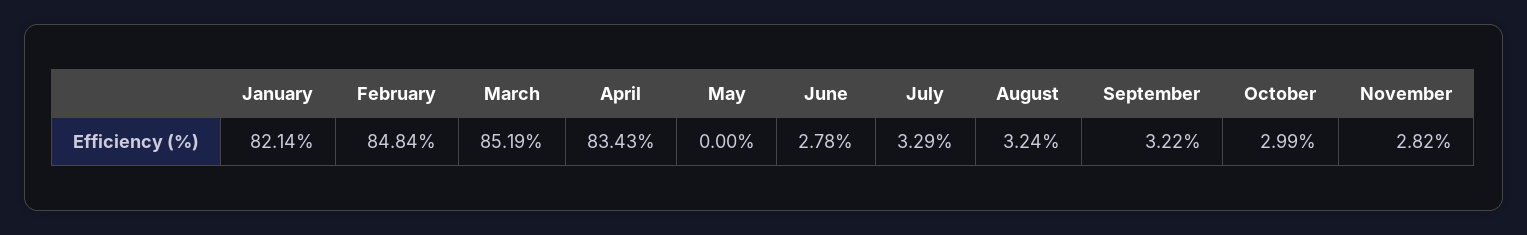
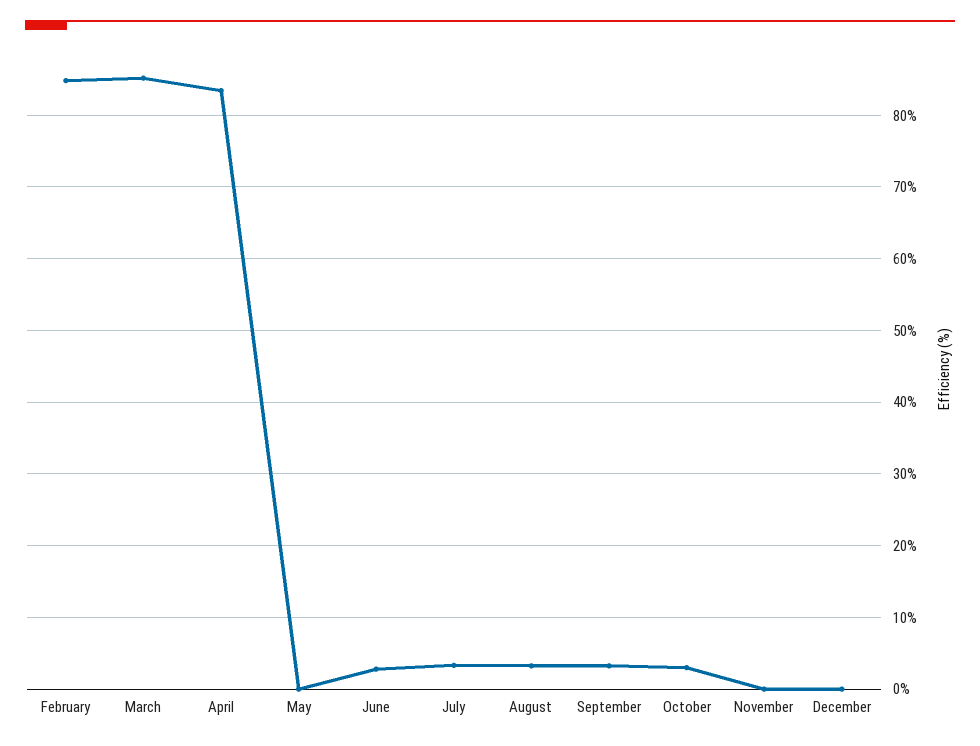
January: 82.14 -> none
November: 2.82 -> 0
December: none -> 0

